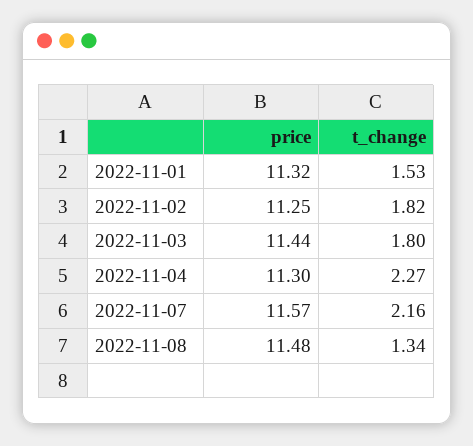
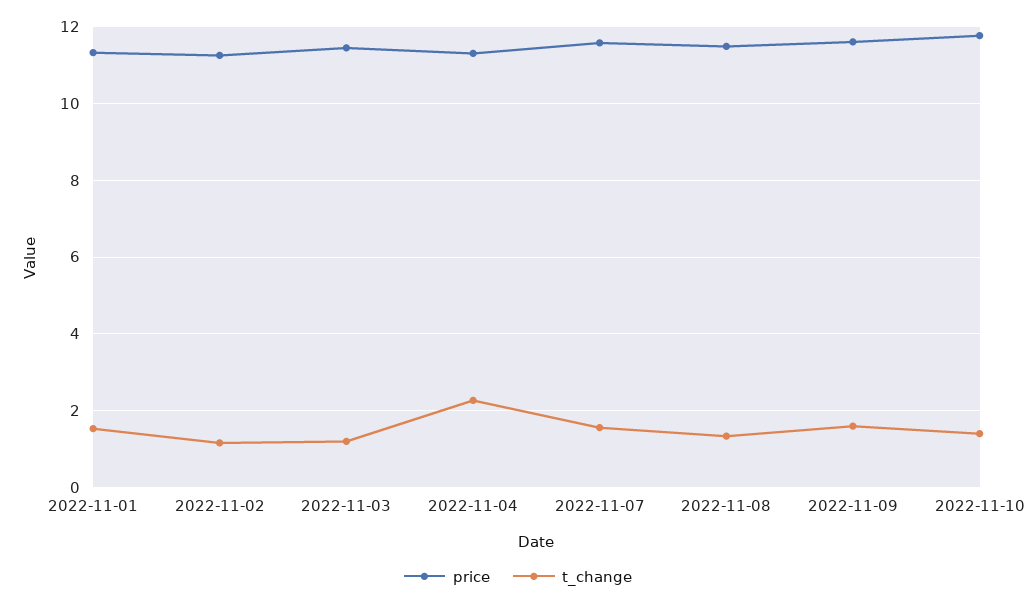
t_change, 2022-11-02: 1.82 -> 1.2
t_change, 2022-11-03: 1.8 -> 1.2
t_change, 2022-11-07: 2.16 -> 1.6
price, 2022-11-09: none -> 11.6
t_change, 2022-11-09: none -> 1.6
price, 2022-11-10: none -> 11.8
t_change, 2022-11-10: none -> 1.4

